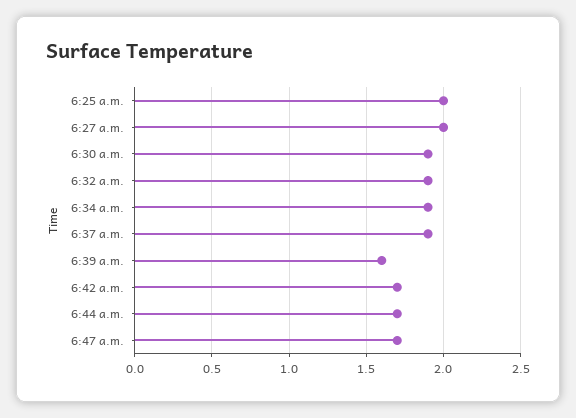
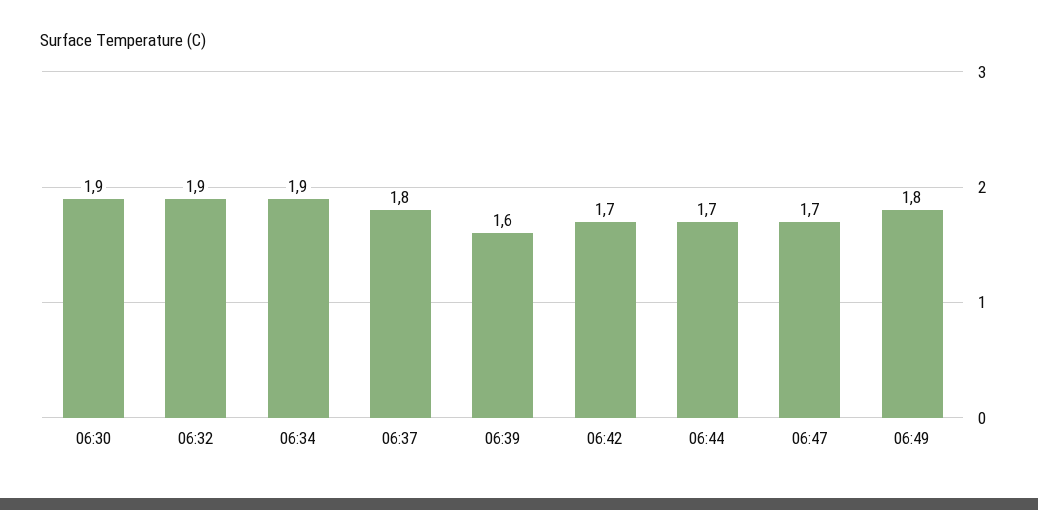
6:25 a.m.: 2 -> none
6:27 a.m.: 2 -> none
6:37 a.m.: 1.9 -> 1.8
06:49: none -> 1.8

